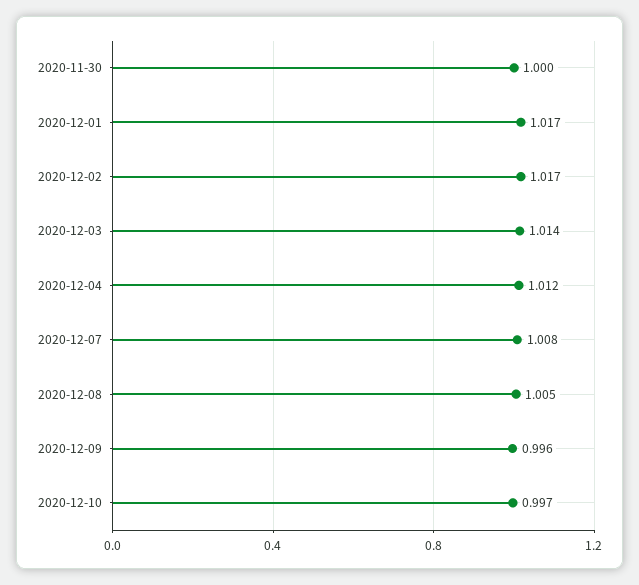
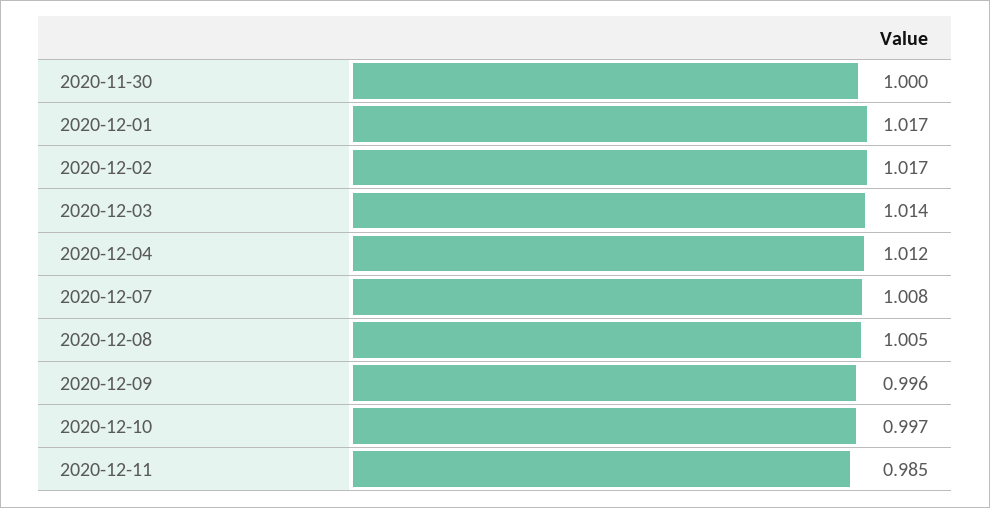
2020-12-11: none -> 0.985

